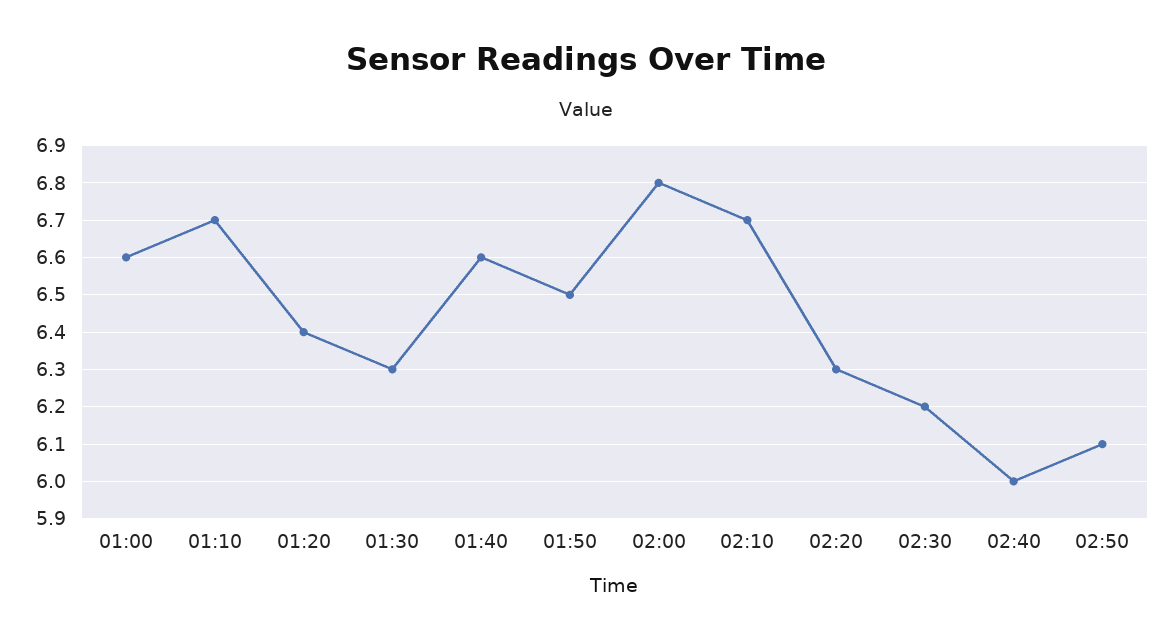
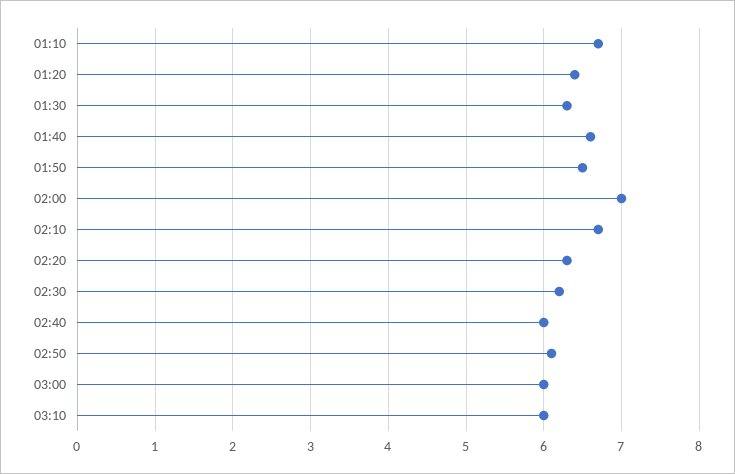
01:00: 6.6 -> none
02:00: 6.8 -> 7
03:00: none -> 6
03:10: none -> 6

